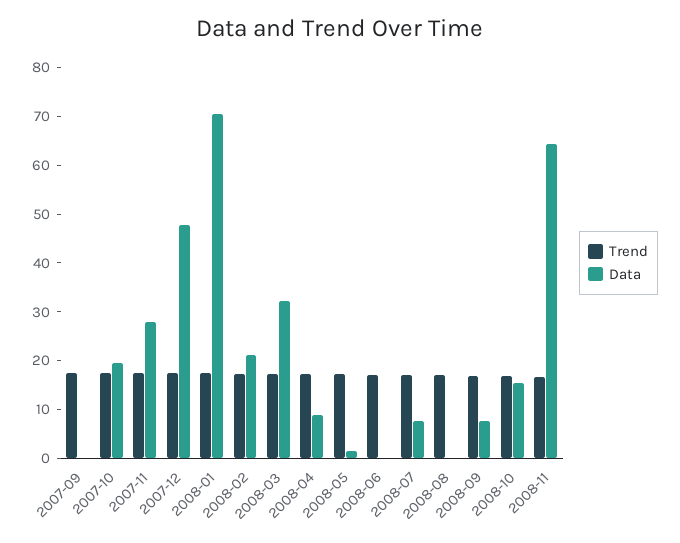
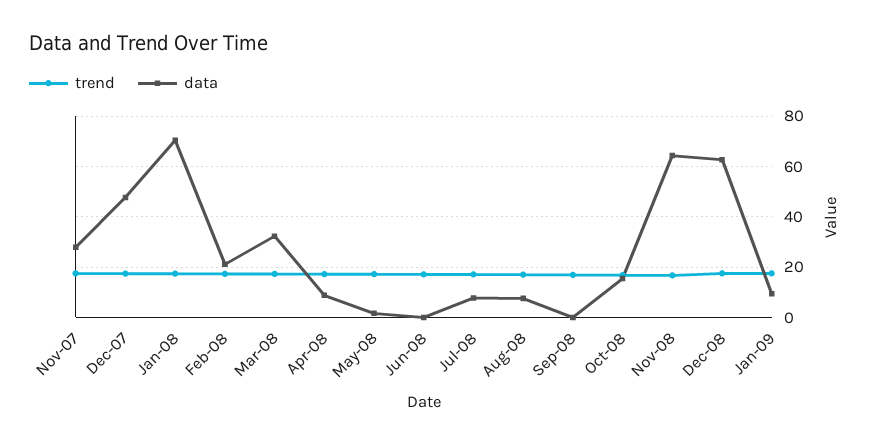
Trend, 2007-09: 18 -> none
Data, 2007-09: 0 -> none
Trend, 2007-10: 18 -> none
Data, 2007-10: 20 -> none
Data, 2008-08: 0 -> 7.5
Data, 2008-09: 8 -> 0
Trend, Dec-08: none -> 17.5
Data, Dec-08: none -> 62.5
Trend, Jan-09: none -> 17.5
Data, Jan-09: none -> 10

